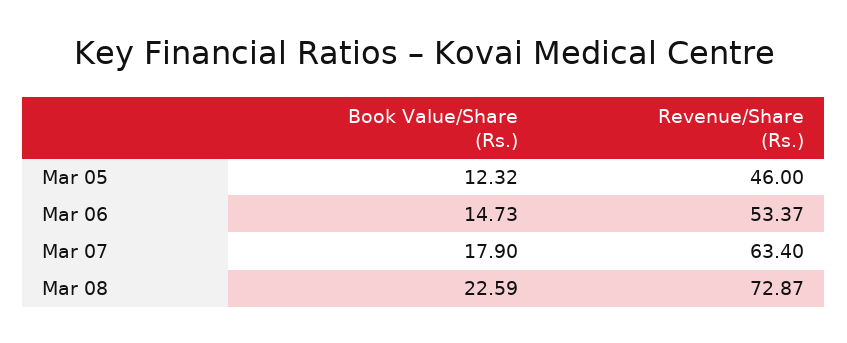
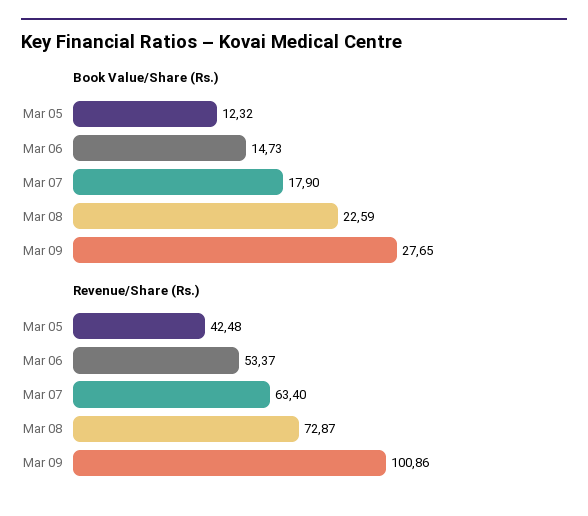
Revenue/Share (Rs.), Mar 05: 46 -> 42.48
Book Value/Share (Rs.), Mar 09: none -> 27.65
Revenue/Share (Rs.), Mar 09: none -> 100.86

